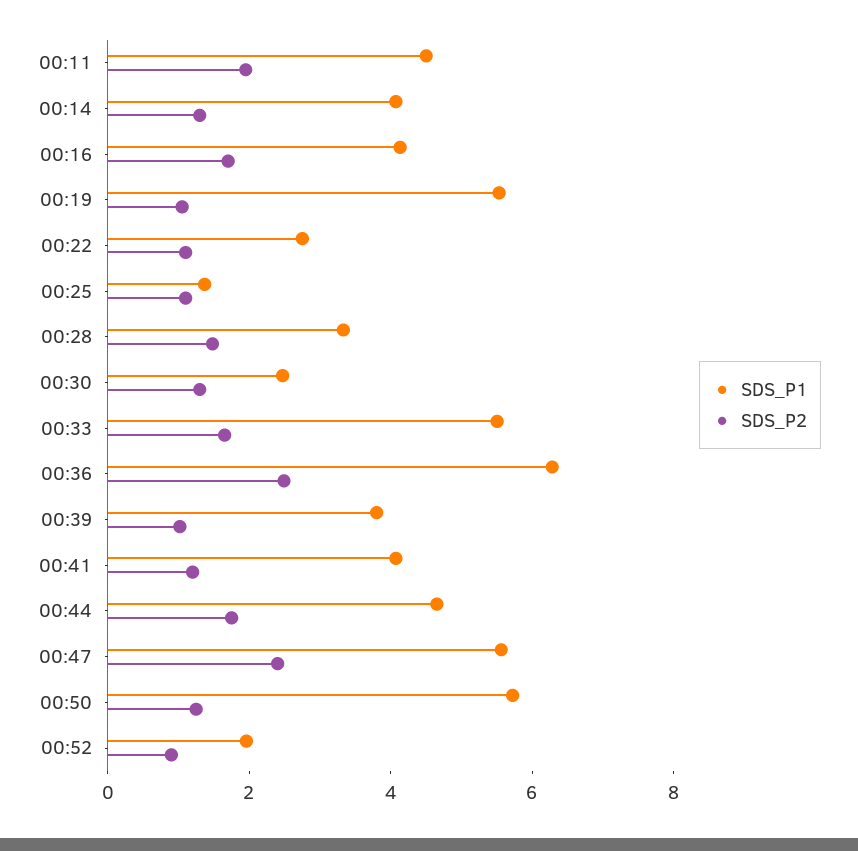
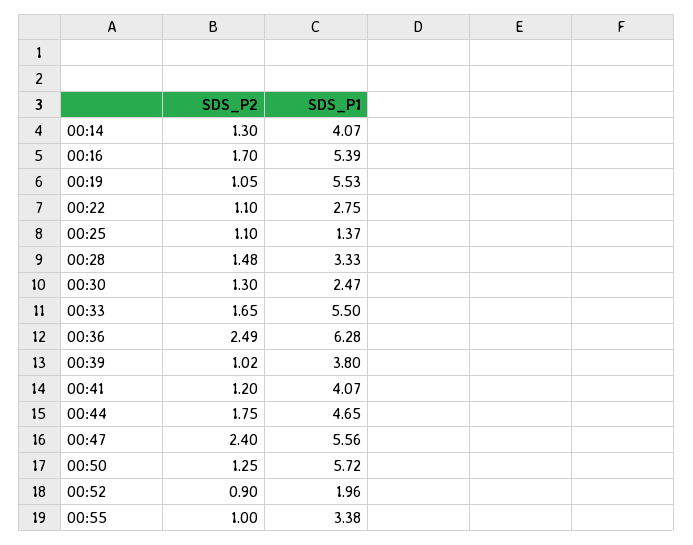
SDS_P1, 00:11: 4.5 -> none
SDS_P2, 00:11: 2 -> none
SDS_P1, 00:16: 4 -> 5.39
SDS_P2, 00:55: none -> 1
SDS_P1, 00:55: none -> 3.38

